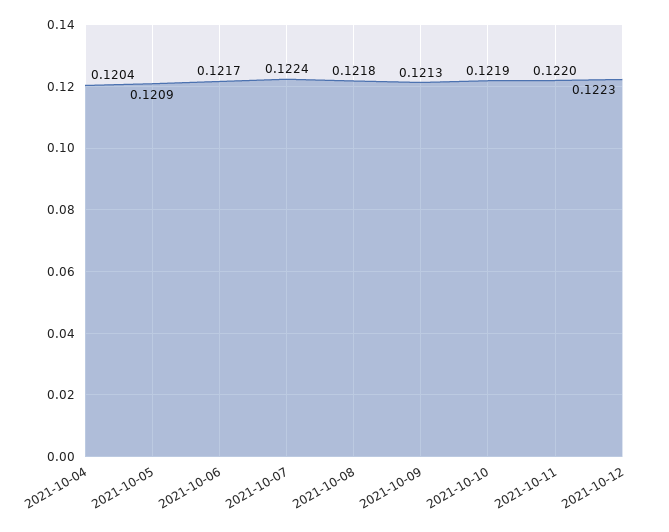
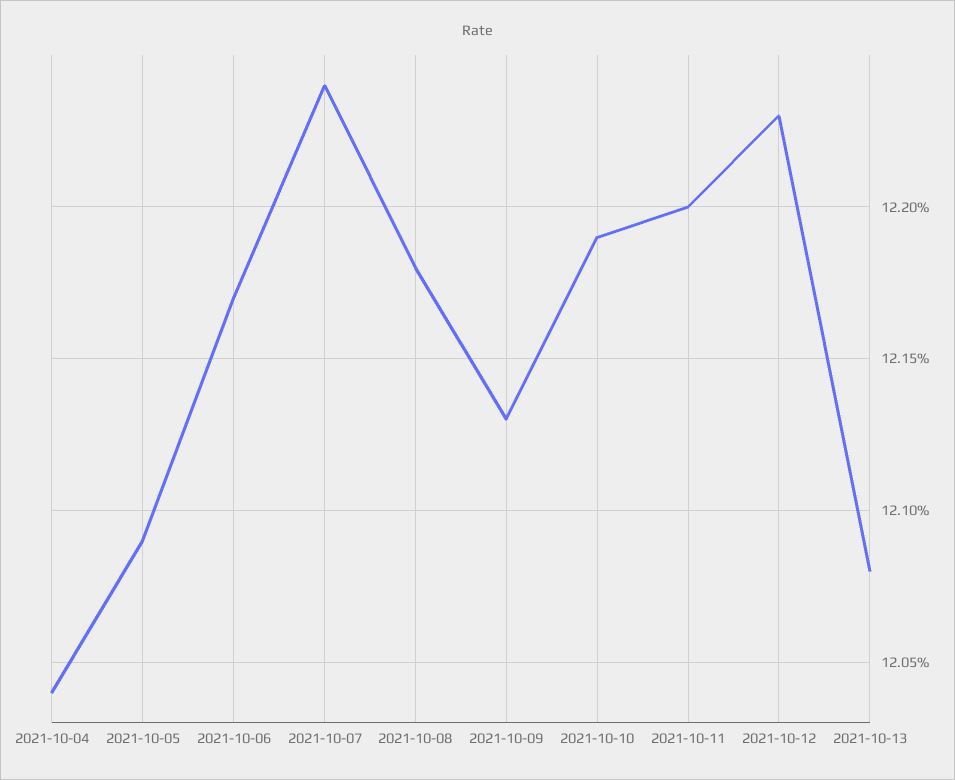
2021-10-13: none -> 0.1208

